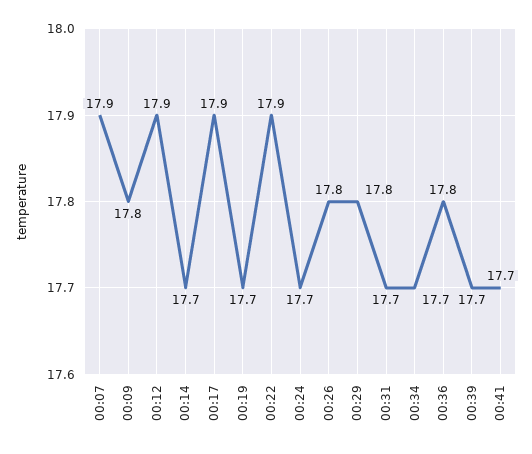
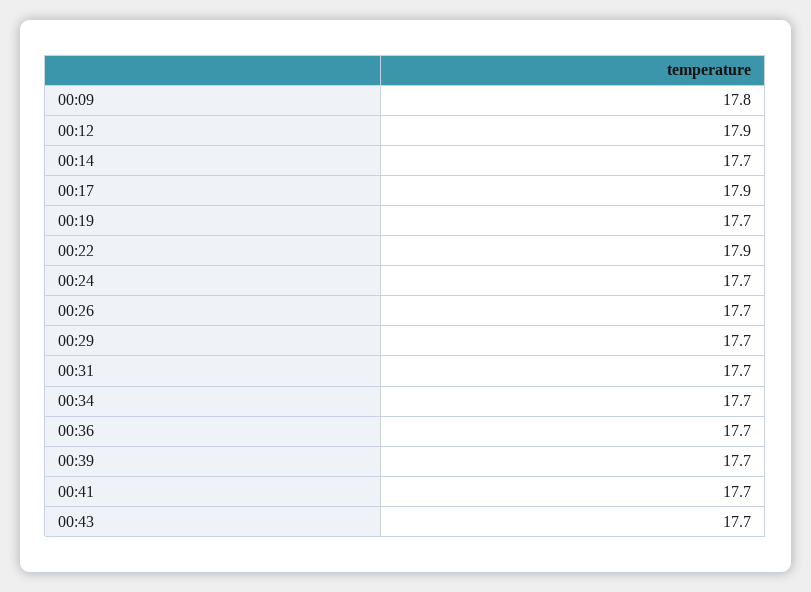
00:07: 17.9 -> none
00:26: 17.8 -> 17.7
00:29: 17.8 -> 17.7
00:36: 17.8 -> 17.7
00:43: none -> 17.7

